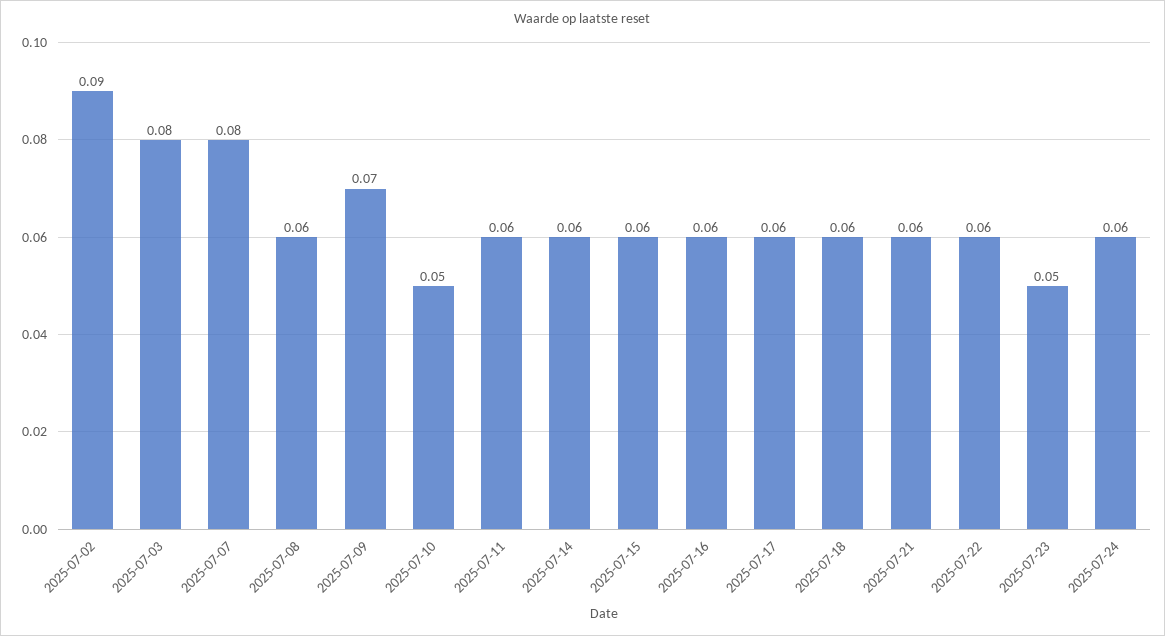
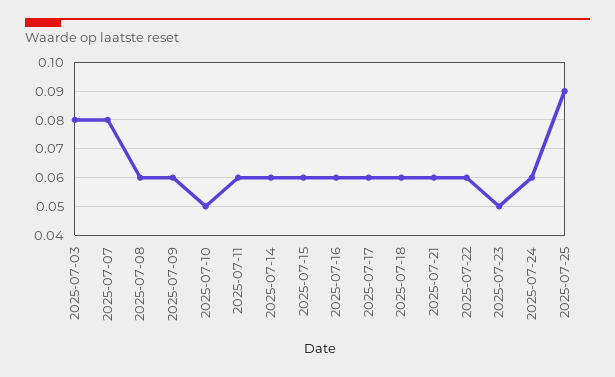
2025-07-02: 0.09 -> none
2025-07-09: 0.07 -> 0.06
2025-07-25: none -> 0.09

